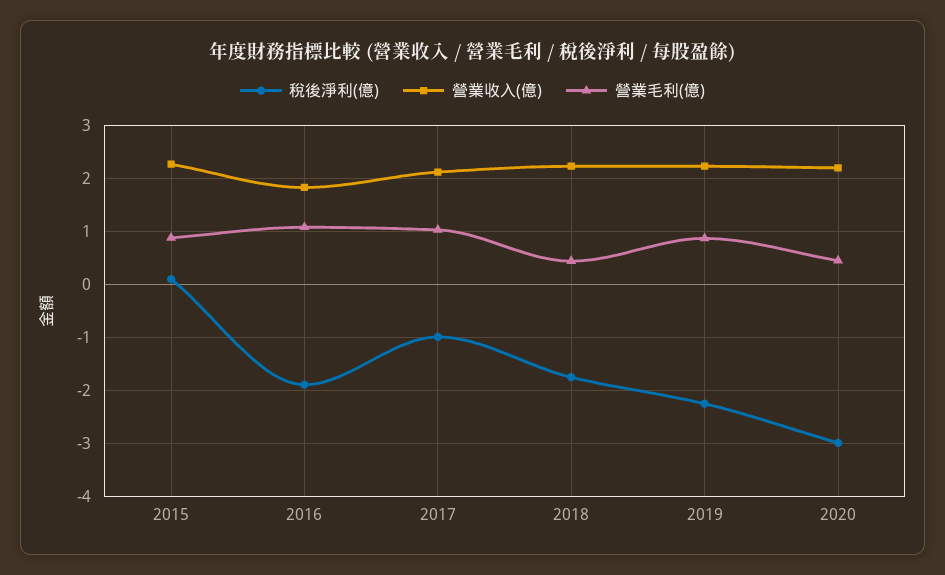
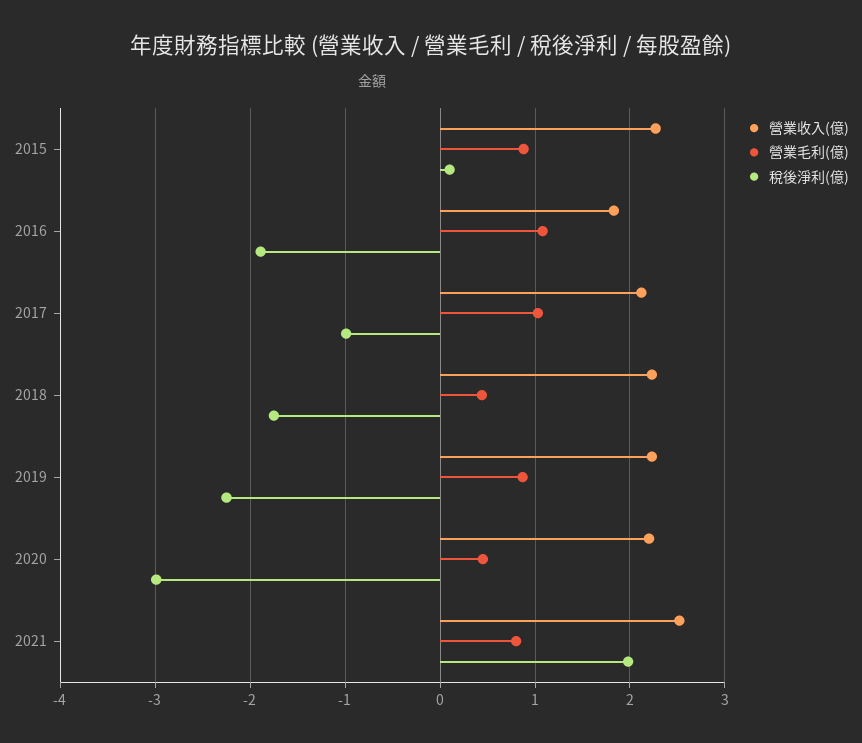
營業收入(億), 2021: none -> 2.5
營業毛利(億), 2021: none -> 0.8
稅後淨利(億), 2021: none -> 2

